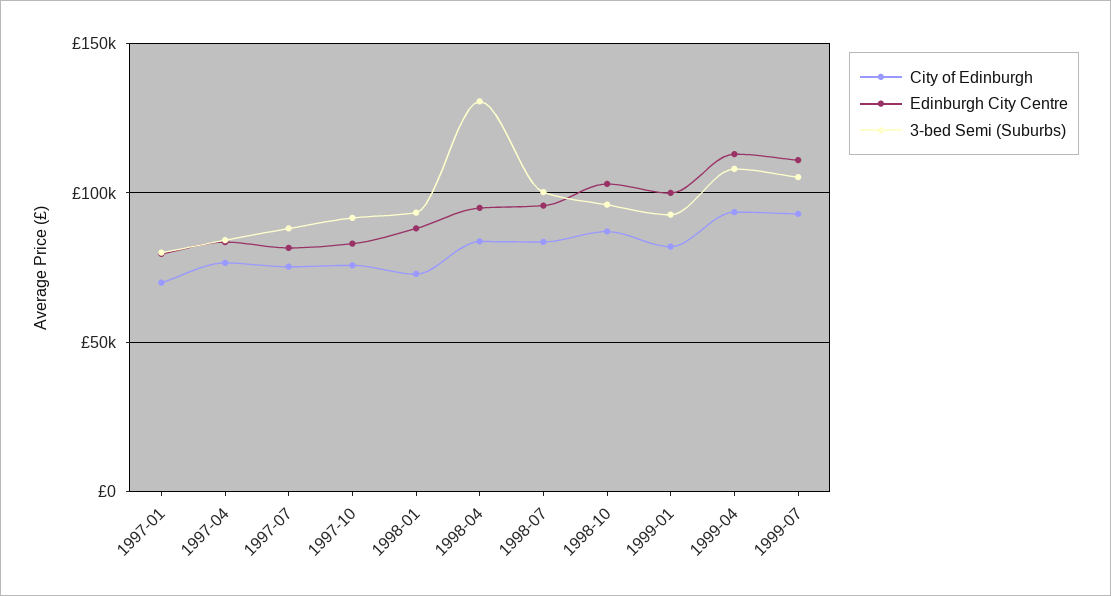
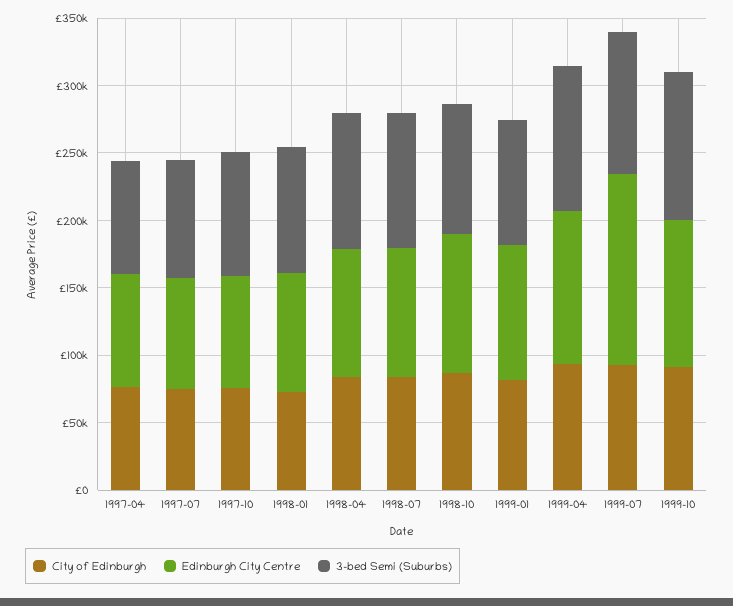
City of Edinburgh, 1997-01: 70000 -> none
Edinburgh City Centre, 1997-01: 80000 -> none
3-bed Semi (Suburbs), 1997-01: 80000 -> none
3-bed Semi (Suburbs), 1998-04: 130000 -> 100000
Edinburgh City Centre, 1999-07: 110000 -> 140000
City of Edinburgh, 1999-10: none -> 90000
Edinburgh City Centre, 1999-10: none -> 110000
3-bed Semi (Suburbs), 1999-10: none -> 110000

